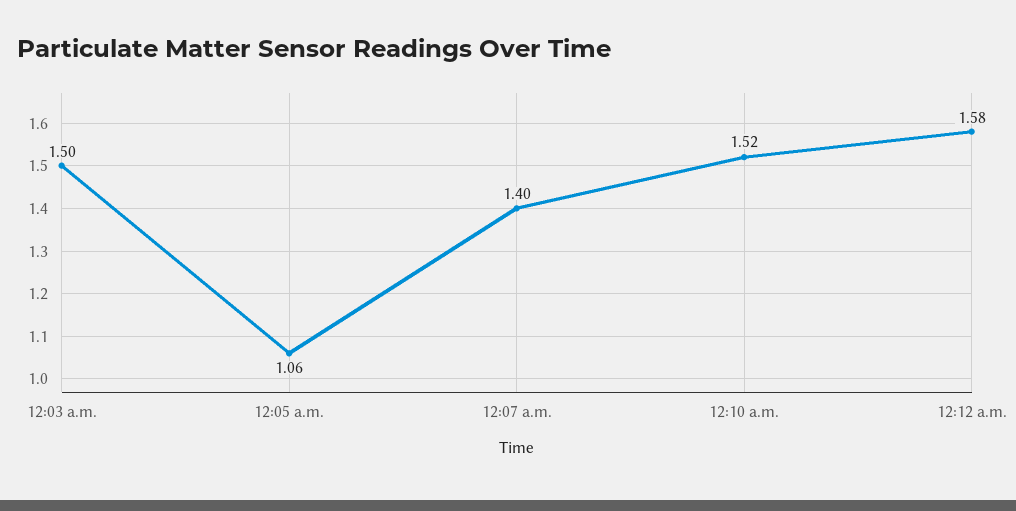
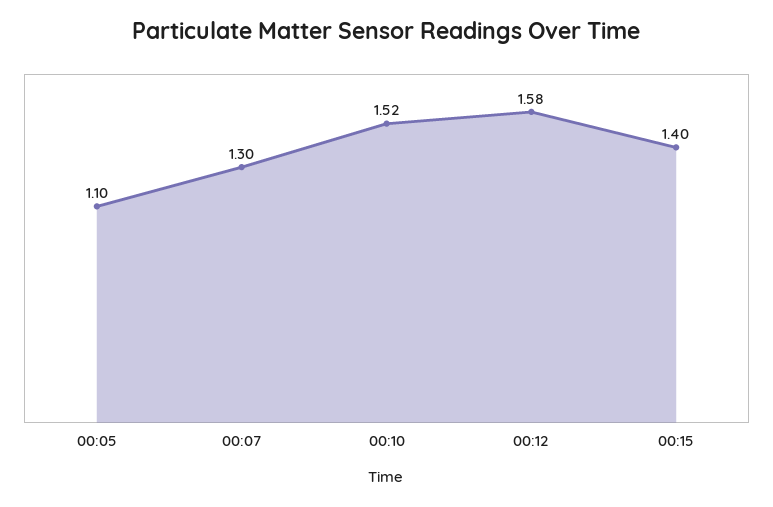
12:03 a.m.: 1.5 -> none
12:05 a.m.: 1.06 -> 1.1
12:07 a.m.: 1.4 -> 1.3
00:15: none -> 1.4

